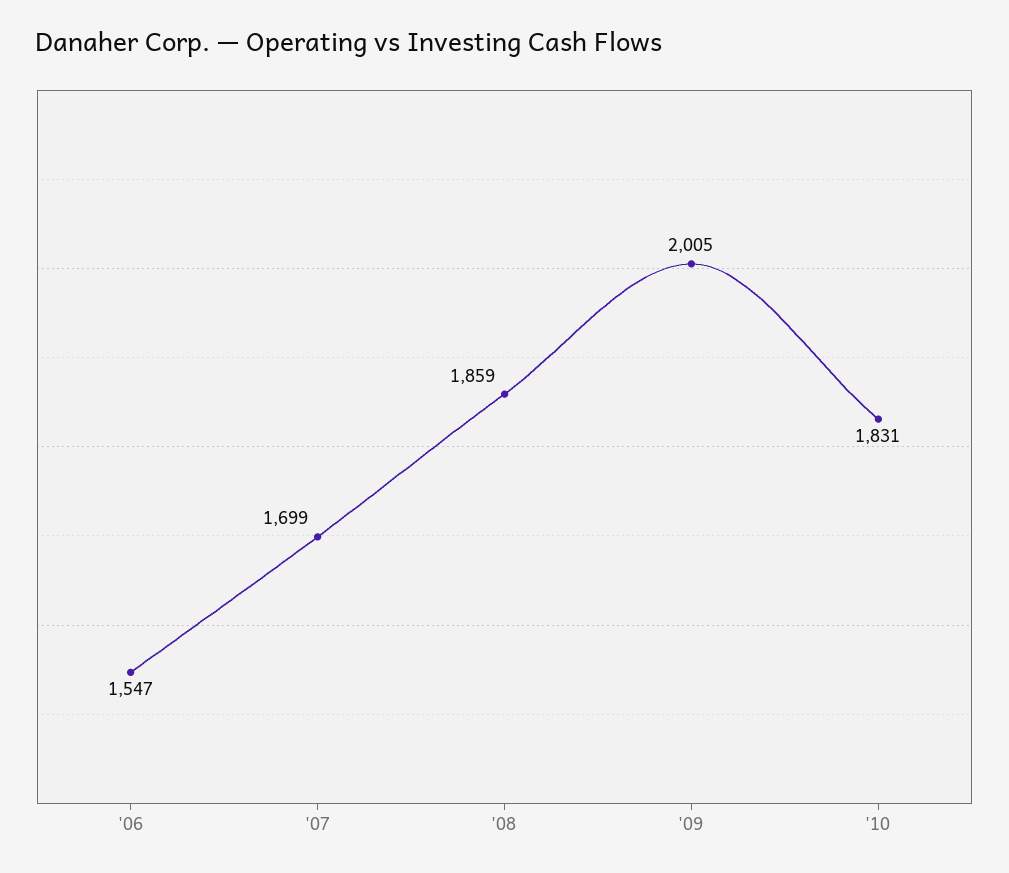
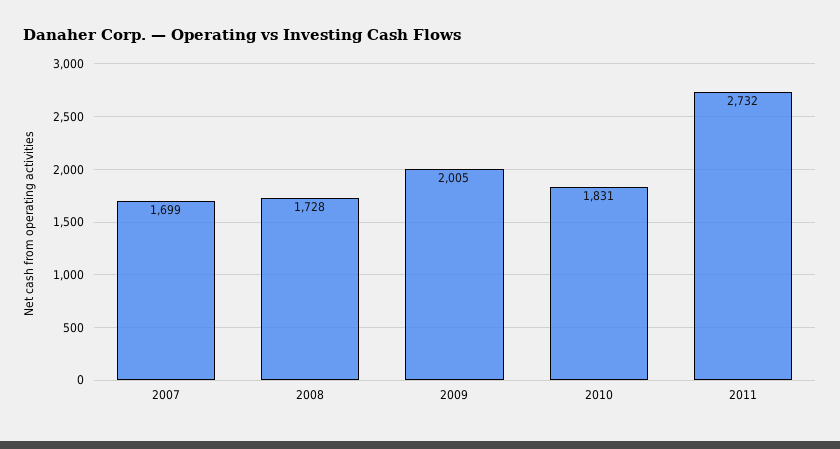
'06: 1547 -> none
'08: 1859 -> 1728
2011: none -> 2732

